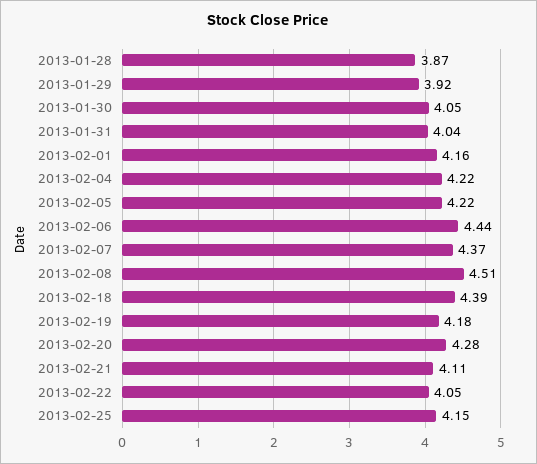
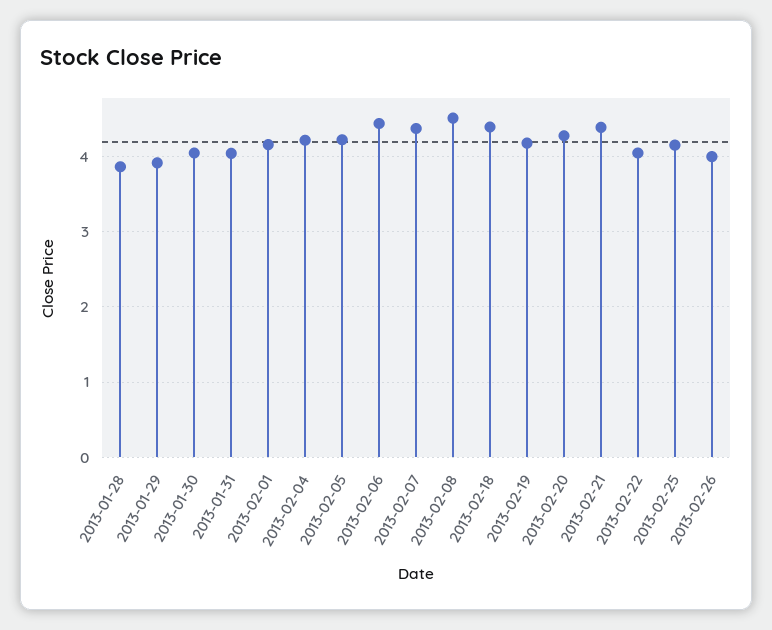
2013-02-21: 4.11 -> 4.4
2013-02-26: none -> 4

